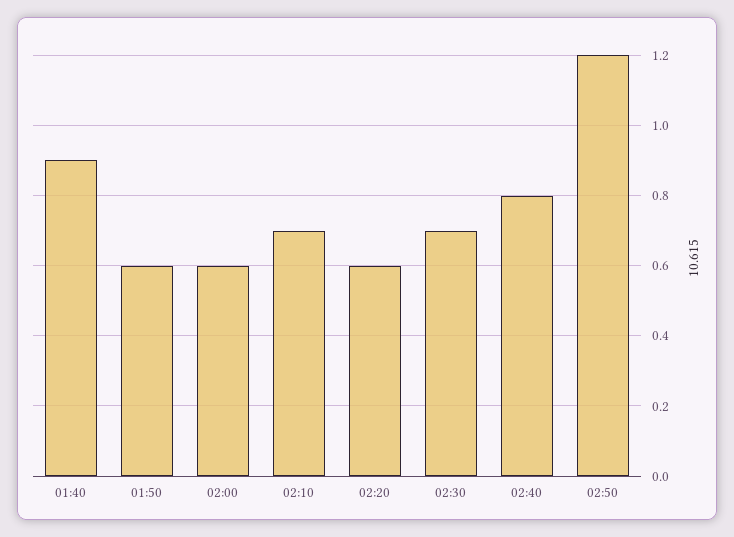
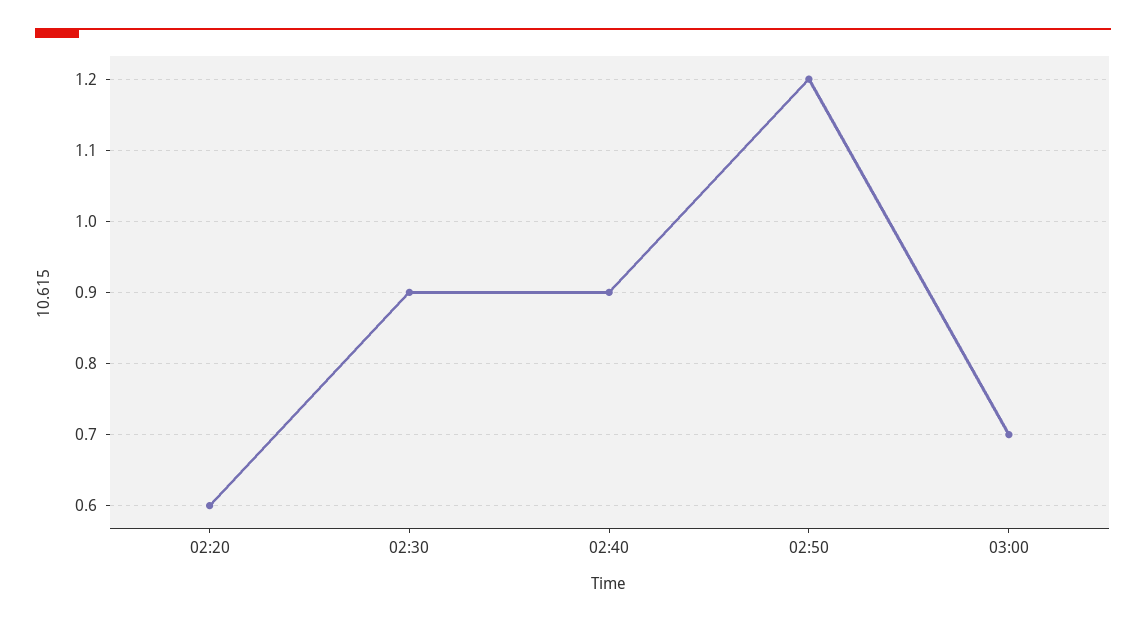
01:40: 0.9 -> none
01:50: 0.6 -> none
02:00: 0.6 -> none
02:10: 0.7 -> none
02:30: 0.7 -> 0.9
02:40: 0.8 -> 0.9
03:00: none -> 0.7

